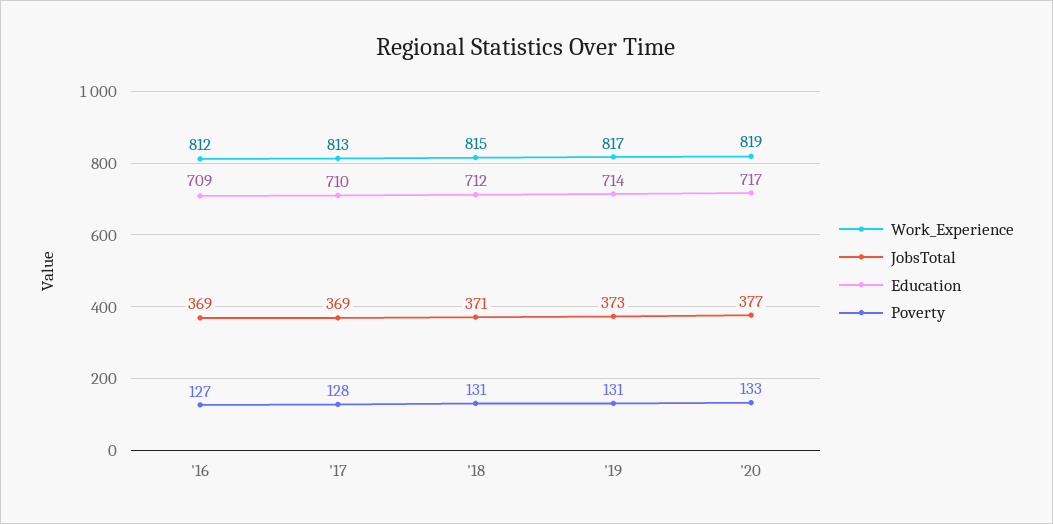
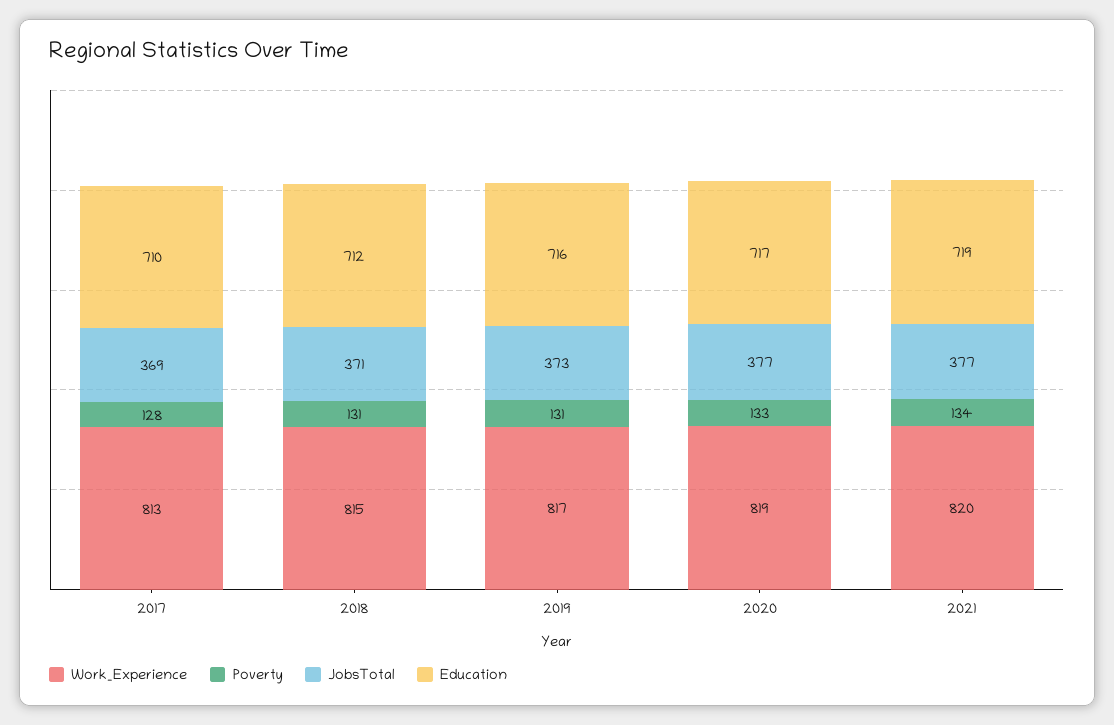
Work_Experience, '16: 812 -> none
JobsTotal, '16: 369 -> none
Education, '16: 709 -> none
Poverty, '16: 127 -> none
Education, '19: 714 -> 716
Work_Experience, 2021: none -> 820
Poverty, 2021: none -> 134
JobsTotal, 2021: none -> 377
Education, 2021: none -> 719

